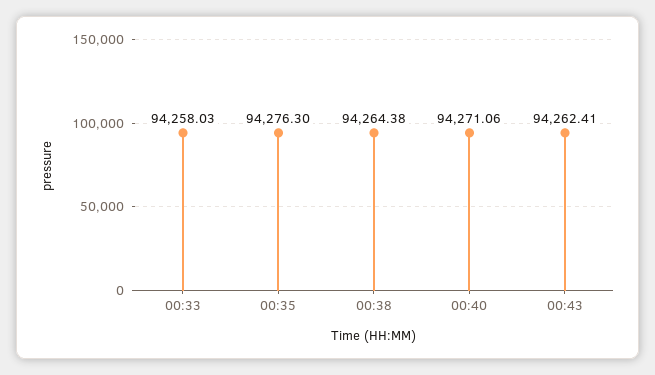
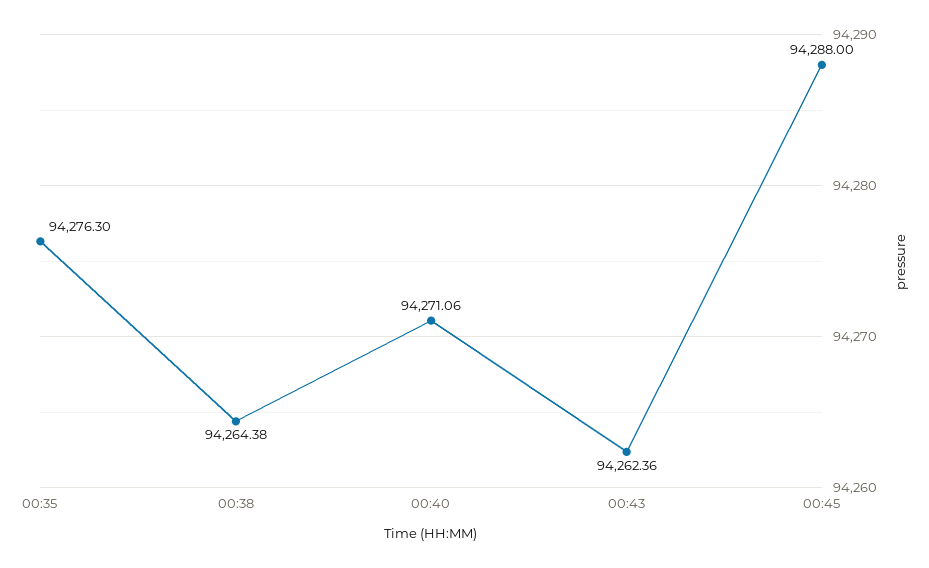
00:33: 94258.03 -> none
00:43: 94262.41 -> 94262.36
00:45: none -> 94288

